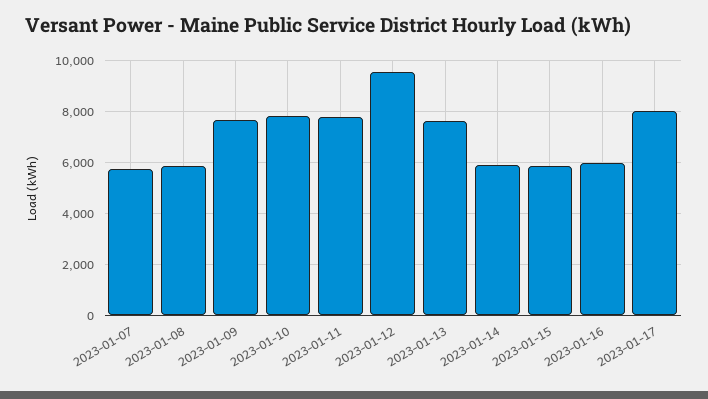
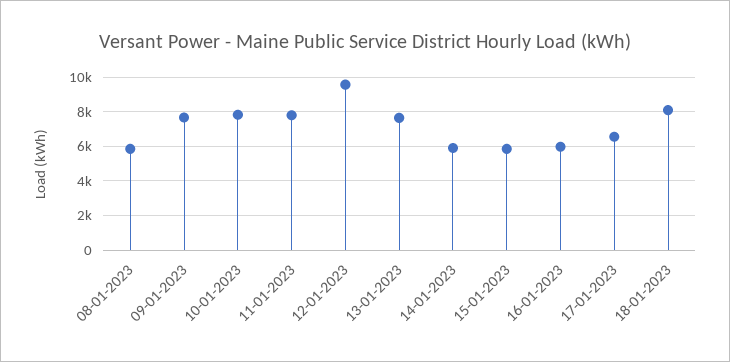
2023-01-07: 5750 -> none
2023-01-17: 8000 -> 6500
18-01-2023: none -> 8000

